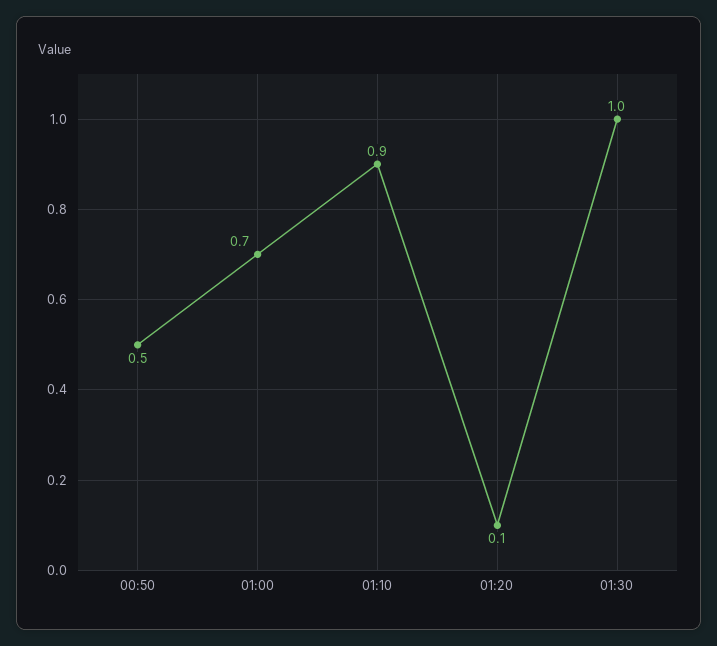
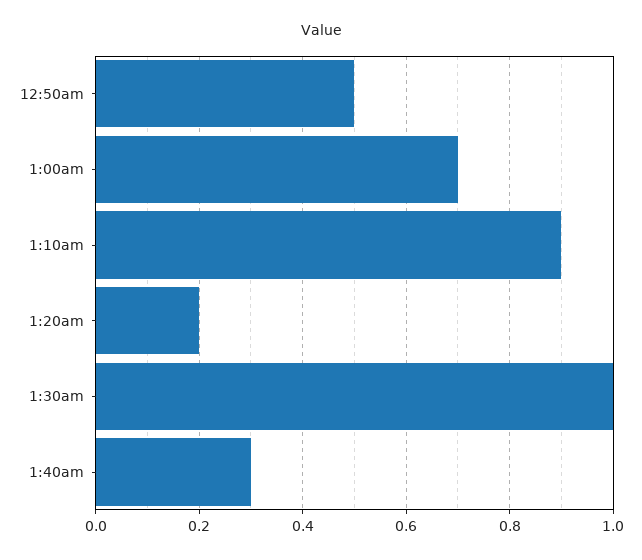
01:20: 0.1 -> 0.2
1:40am: none -> 0.3

